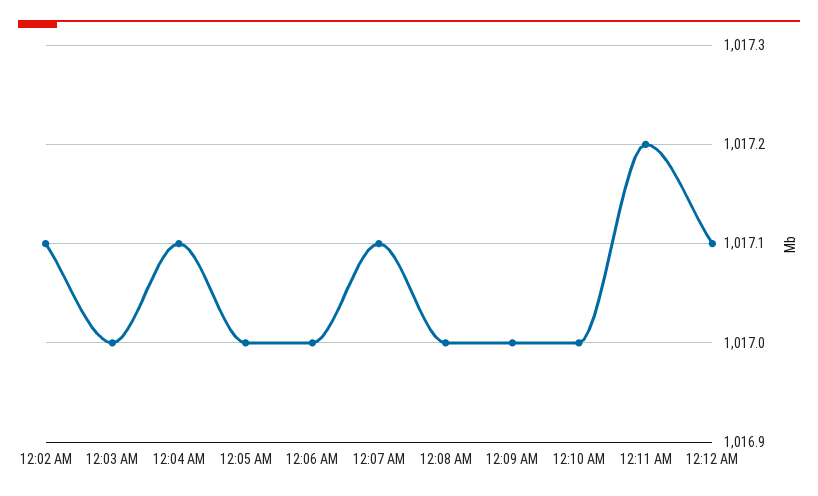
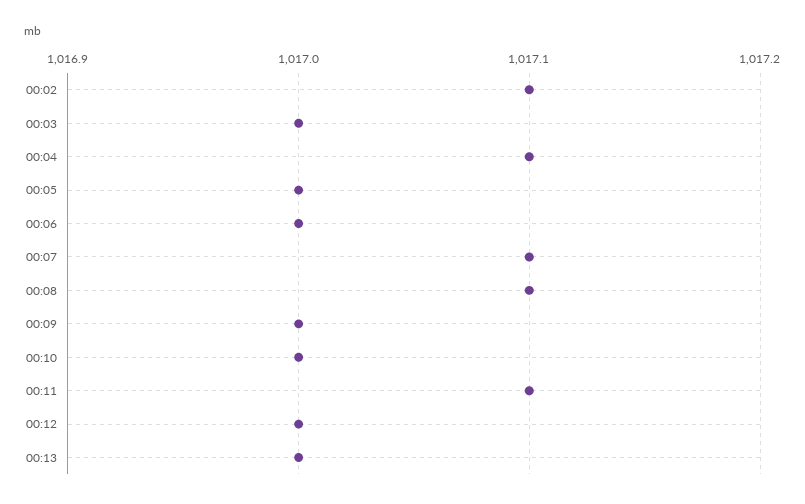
12:08 AM: 1017 -> 1017.1
12:11 AM: 1017.2 -> 1017.1
12:12 AM: 1017.1 -> 1017
00:13: none -> 1017

